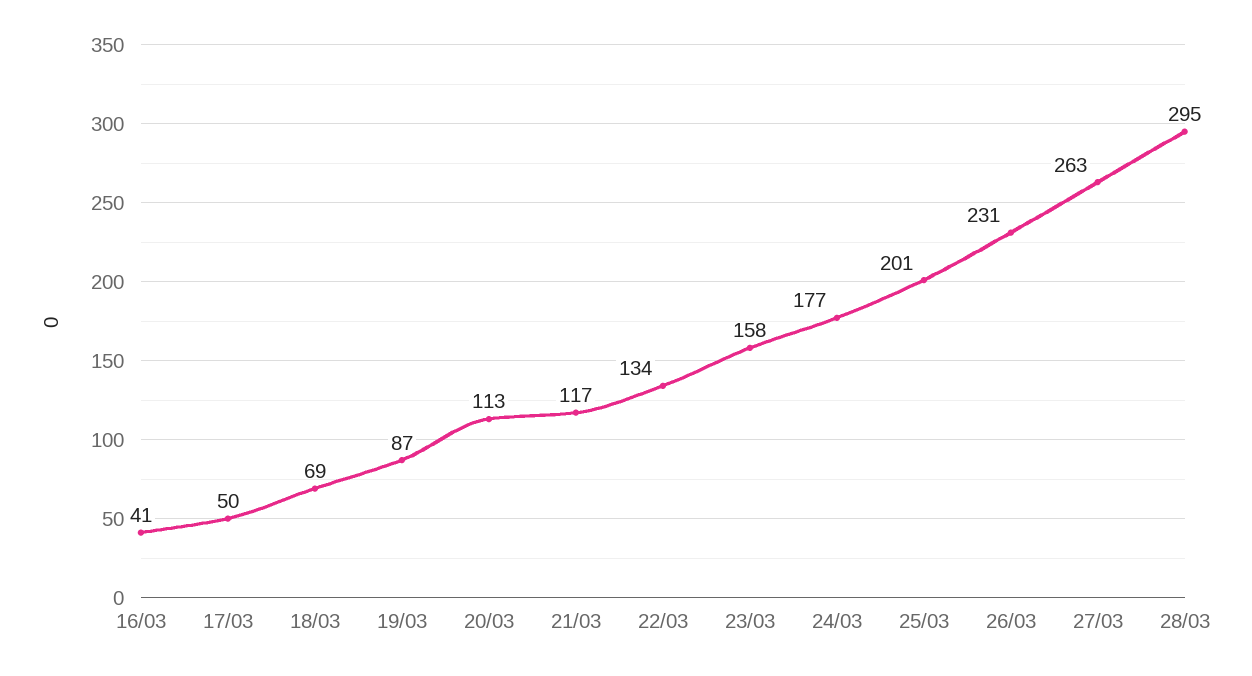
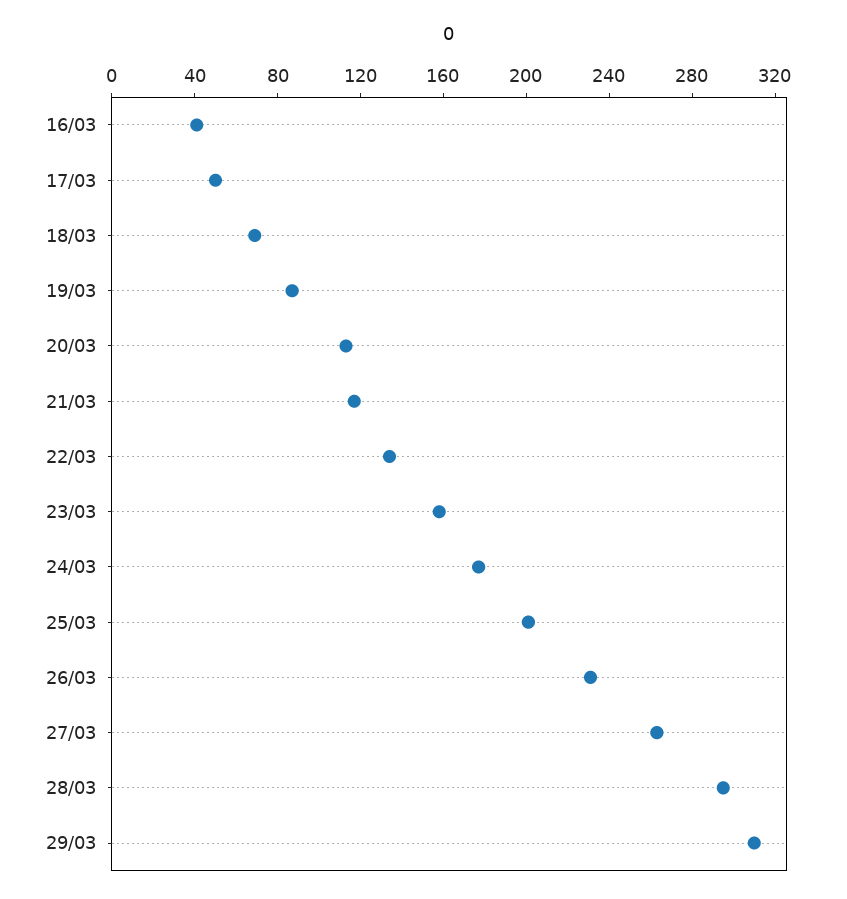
29/03: none -> 310

